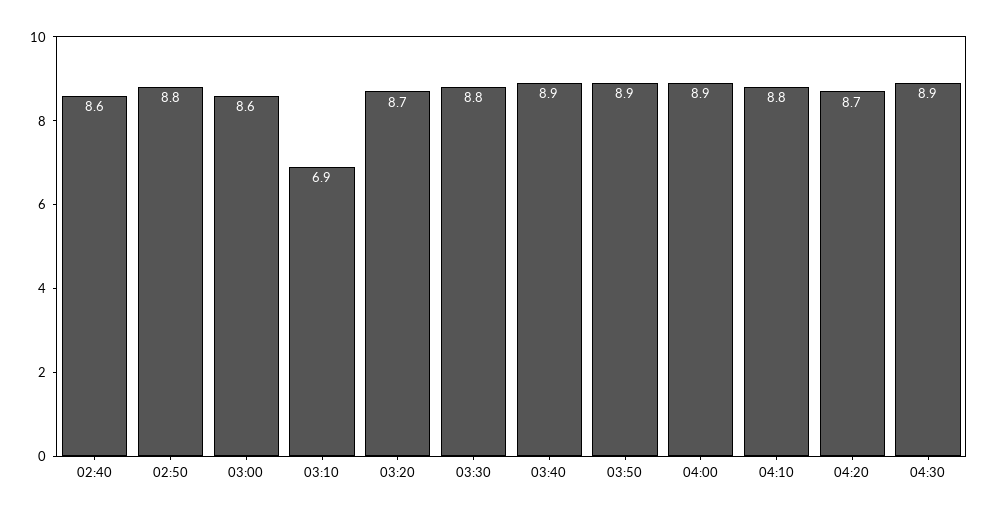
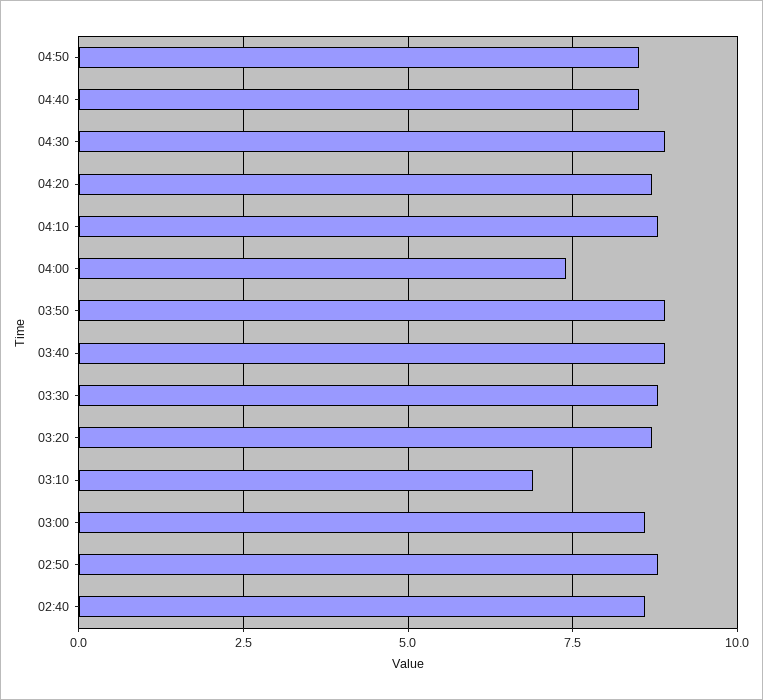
04:00: 8.9 -> 7.5
04:50: none -> 8.5
04:40: none -> 8.5

